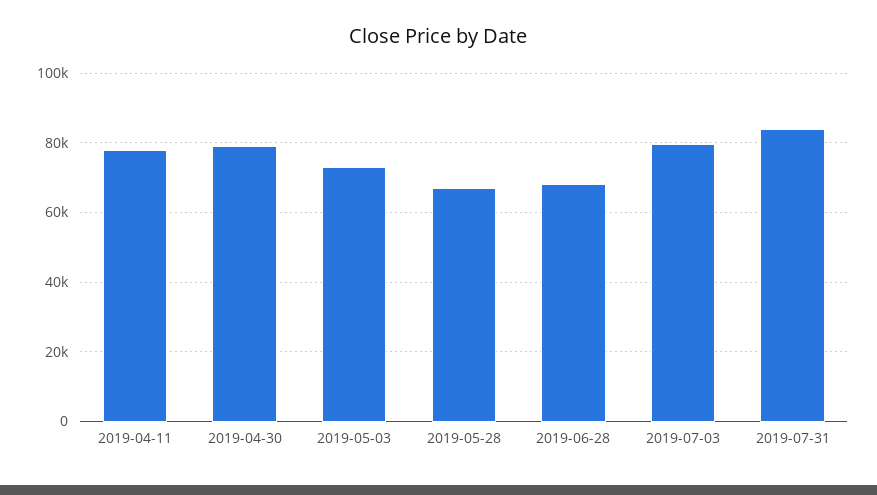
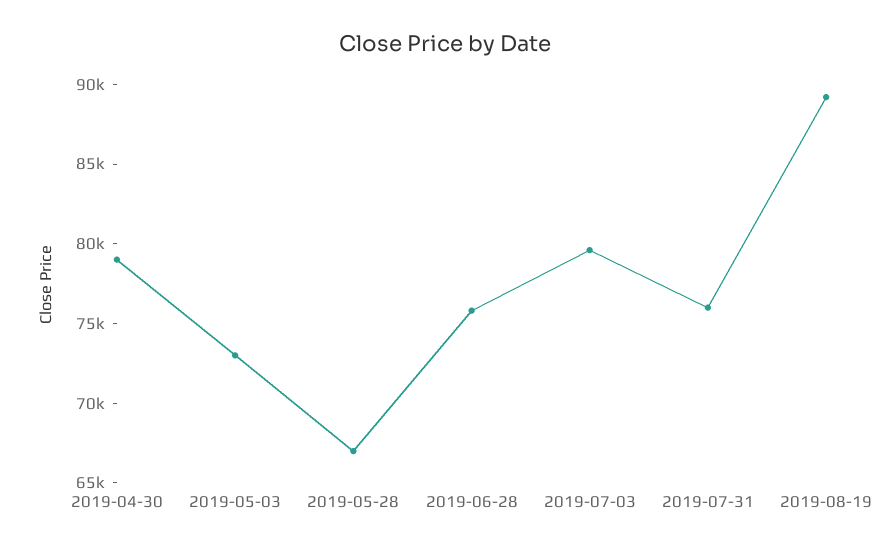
2019-04-11: 78000 -> none
2019-06-28: 68000 -> 76000
2019-07-31: 84000 -> 76000
2019-08-19: none -> 89000

